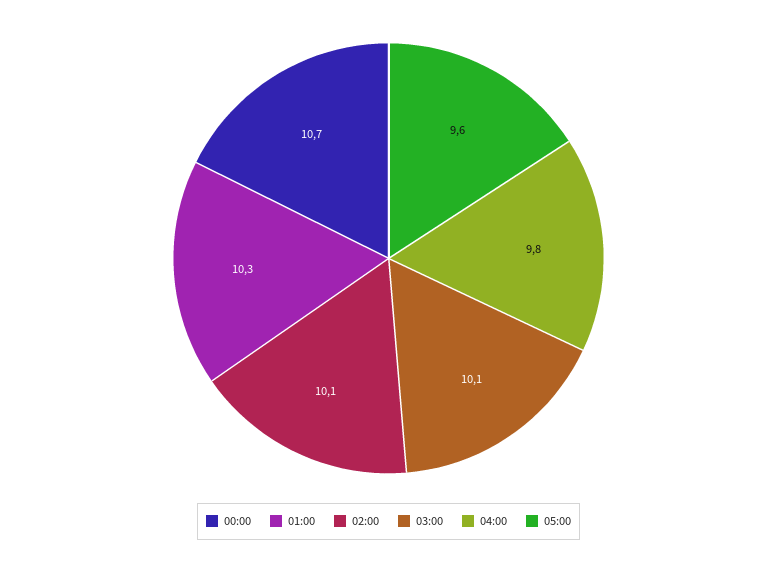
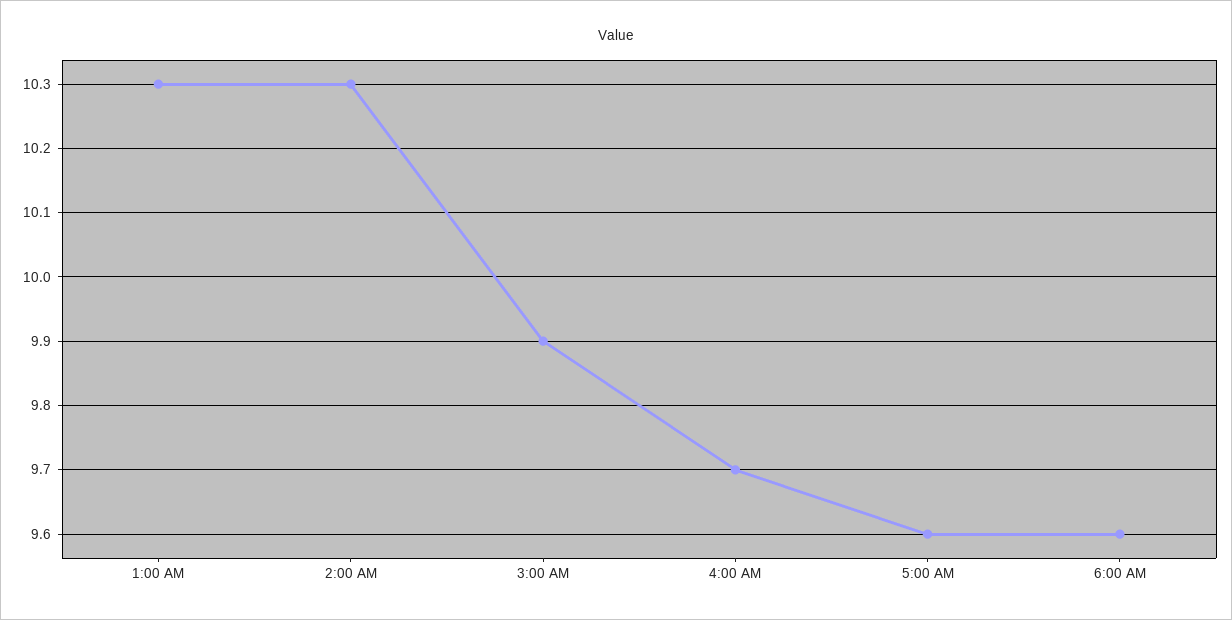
00:00: 10.7 -> none
02:00: 10.1 -> 10.3
03:00: 10.1 -> 9.9
04:00: 9.8 -> 9.7
6:00 AM: none -> 9.6

